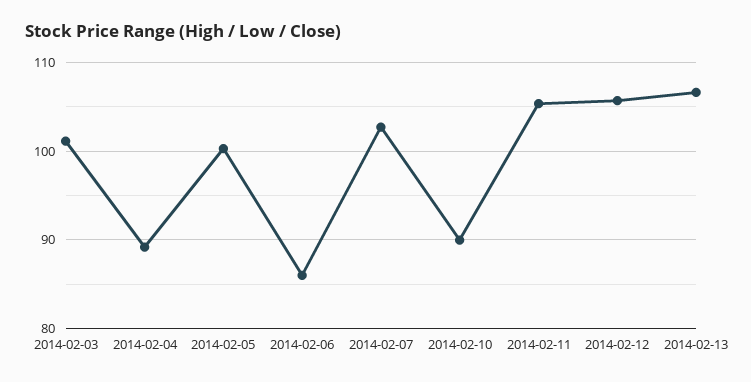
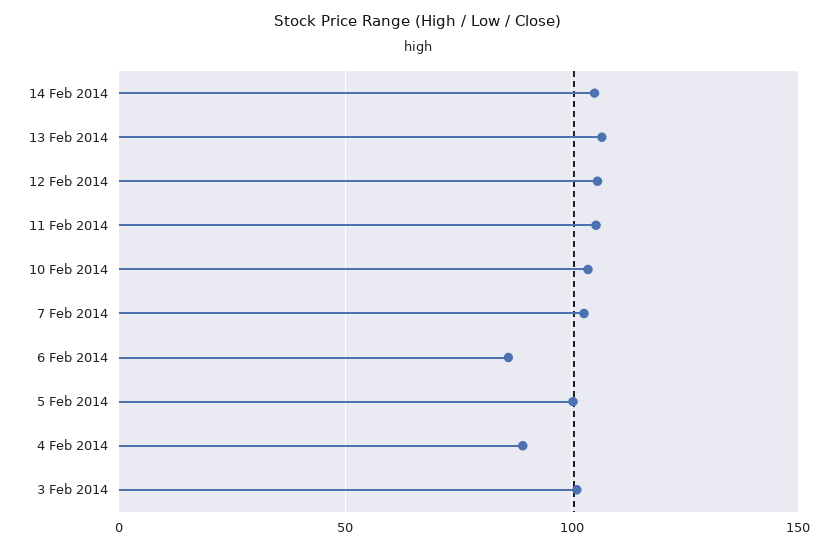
2014-02-10: 90 -> 105
14 Feb 2014: none -> 105

